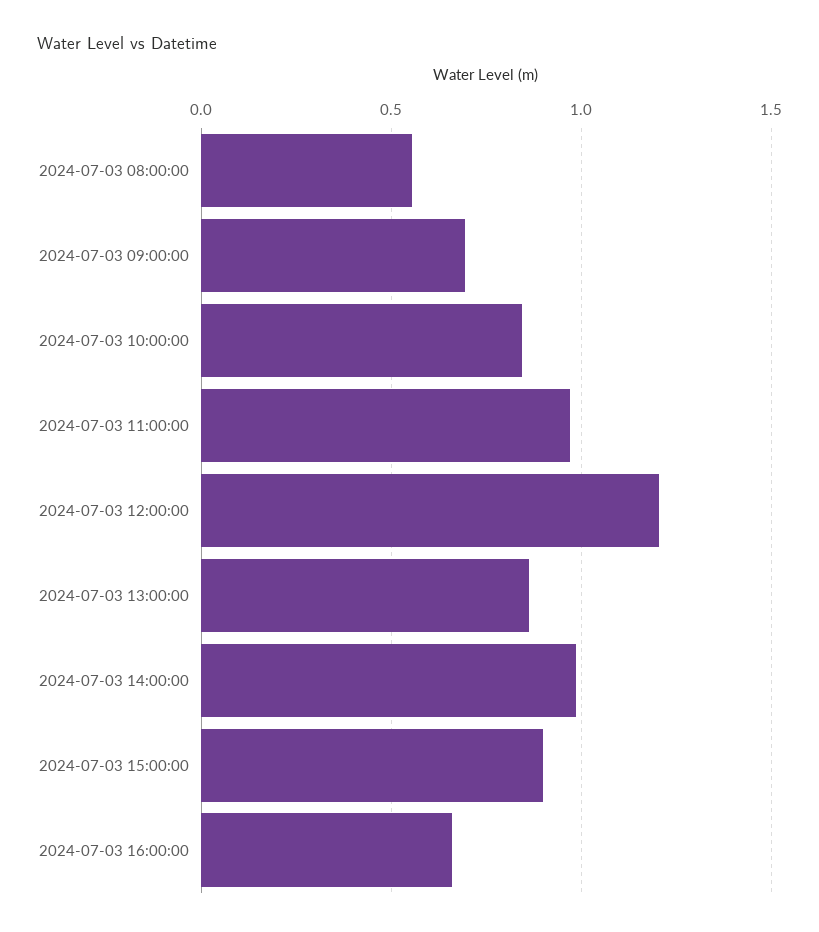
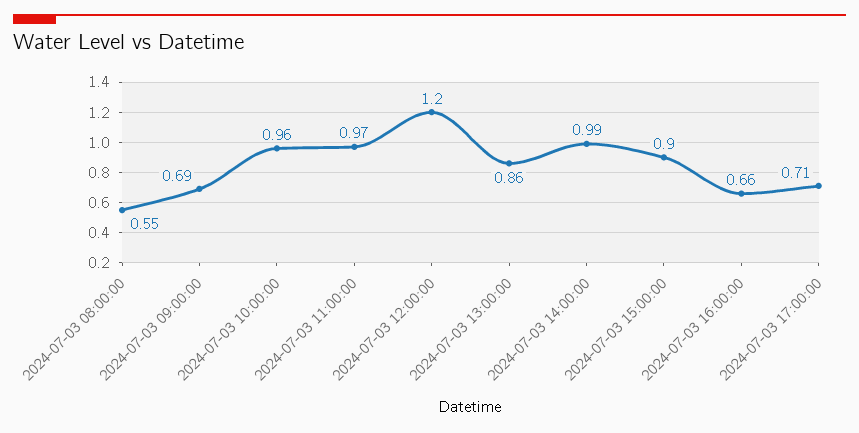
2024-07-03 10:00:00: 0.85 -> 0.96
2024-07-03 17:00:00: none -> 0.71

